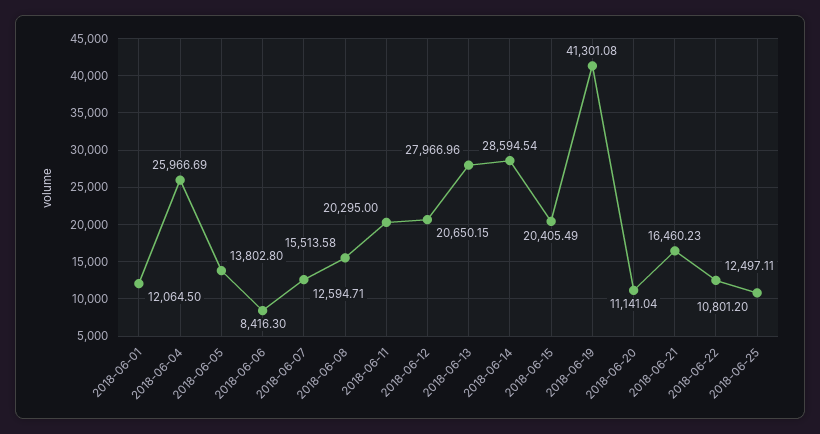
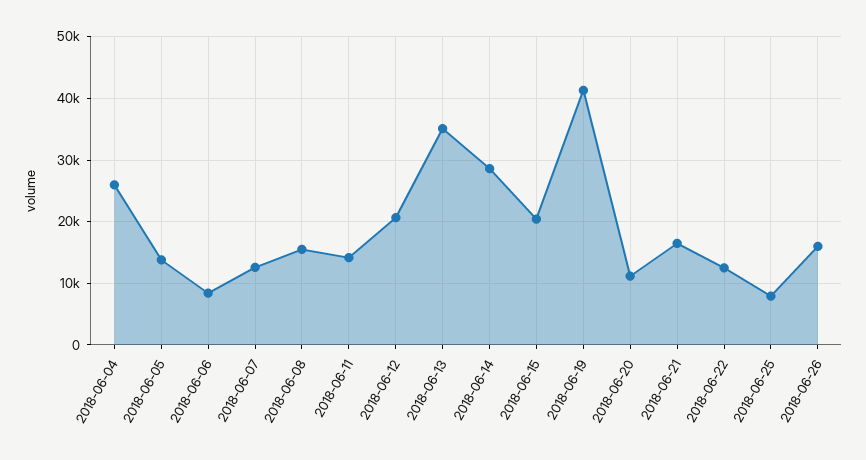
2018-06-01: 12064.5 -> none
2018-06-11: 20295 -> 14000
2018-06-13: 27966.96 -> 35000
2018-06-25: 10801.2 -> 8000
2018-06-26: none -> 16000

